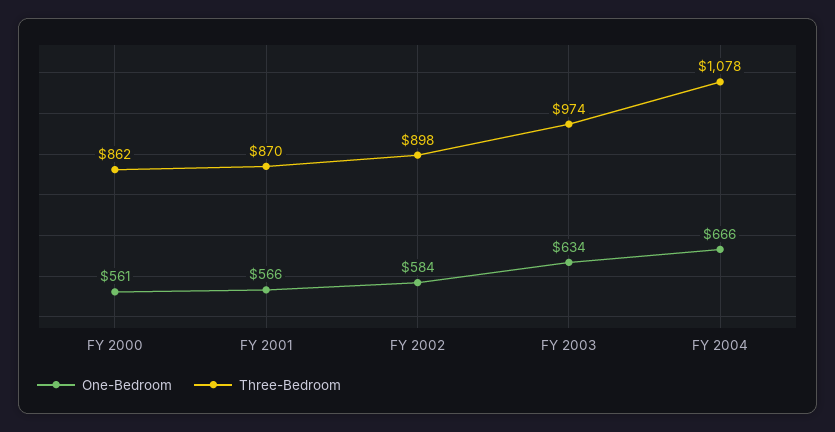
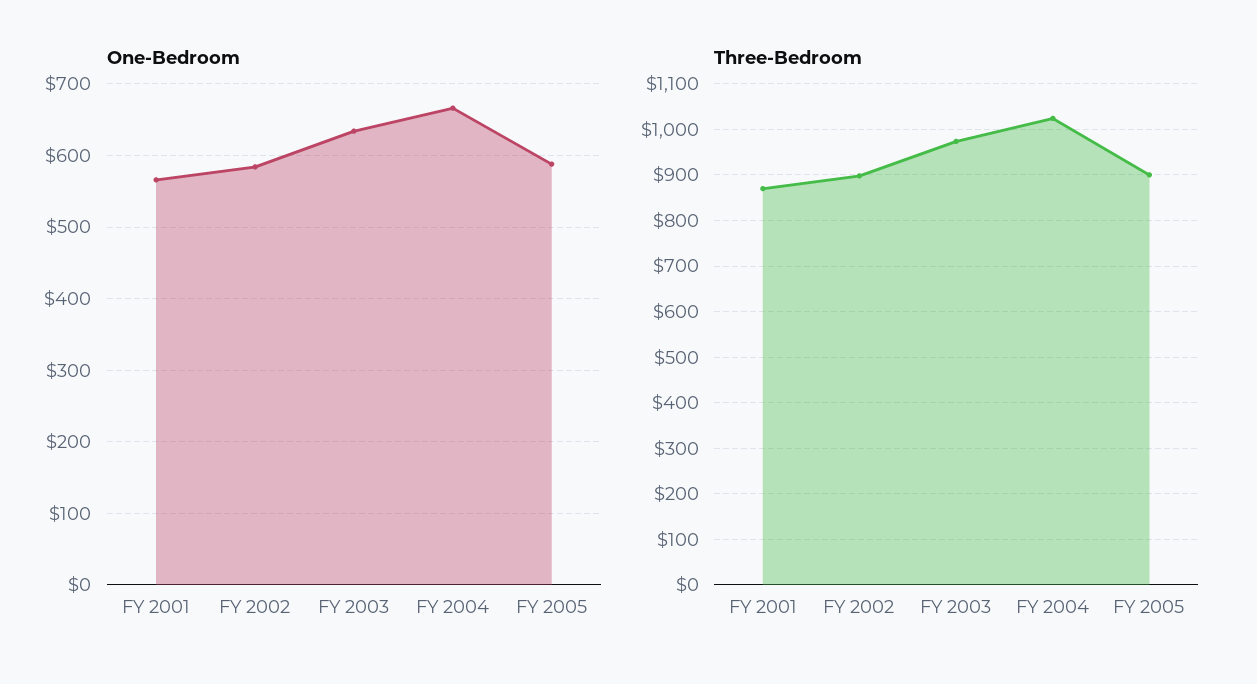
One-Bedroom, FY 2000: 561 -> none
Three-Bedroom, FY 2000: 862 -> none
Three-Bedroom, FY 2004: 1078 -> 1020
One-Bedroom, FY 2005: none -> 590
Three-Bedroom, FY 2005: none -> 900

